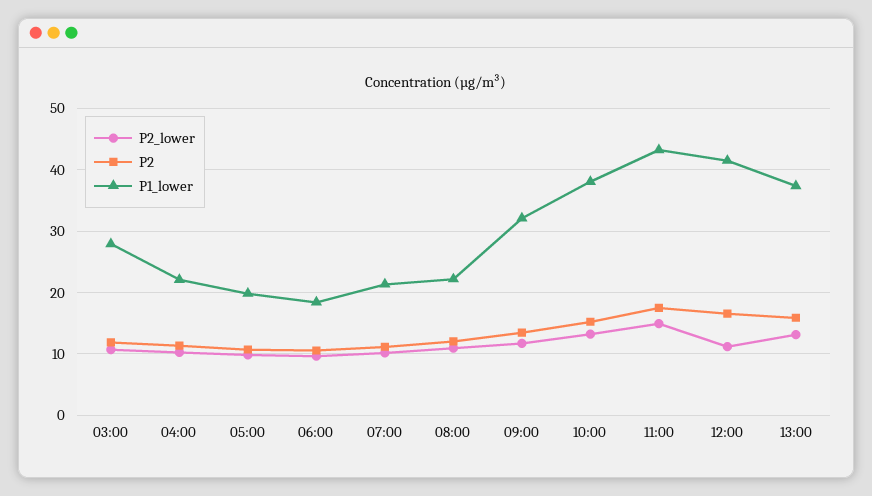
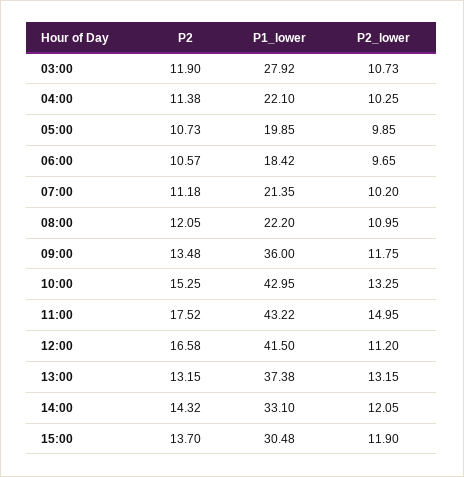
P1_lower, 09:00: 32 -> 36
P1_lower, 10:00: 38 -> 42.95
P2, 13:00: 16 -> 13.15
P2, 14:00: none -> 14.32
P1_lower, 14:00: none -> 33.1
P2_lower, 14:00: none -> 12.05
P2, 15:00: none -> 13.7
P1_lower, 15:00: none -> 30.48
P2_lower, 15:00: none -> 11.9

